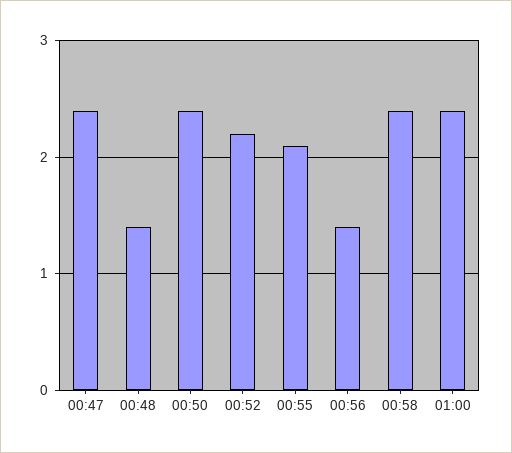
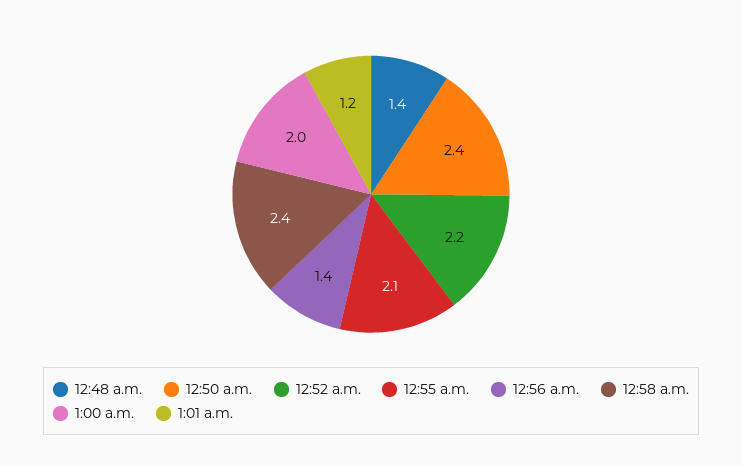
00:47: 2.4 -> none
01:00: 2.4 -> 2
1:01 a.m.: none -> 1.2

